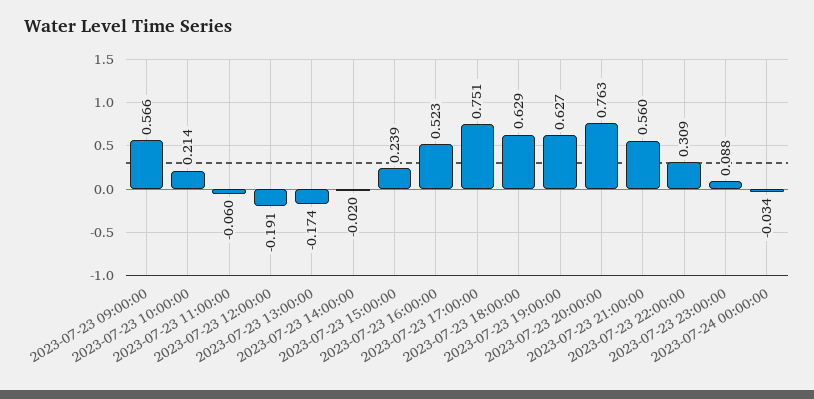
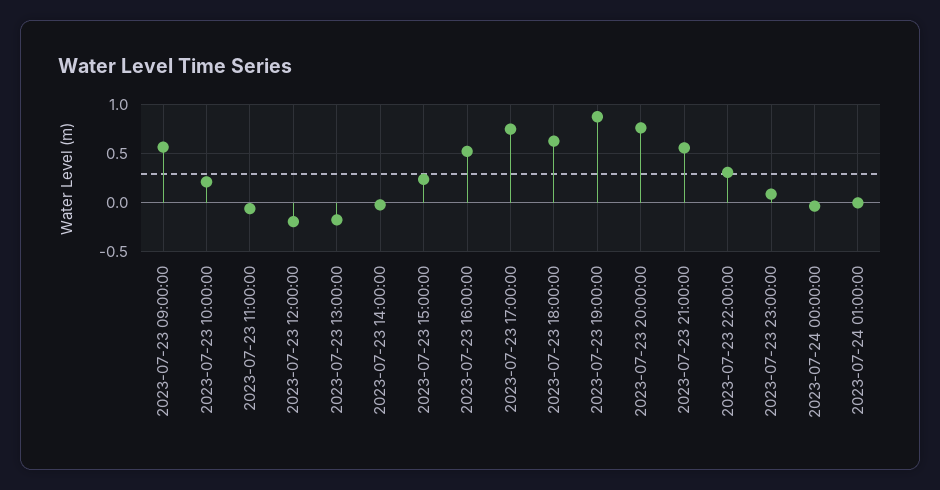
2023-07-23 19:00:00: 0.627 -> 0.9
2023-07-24 01:00:00: none -> 0

